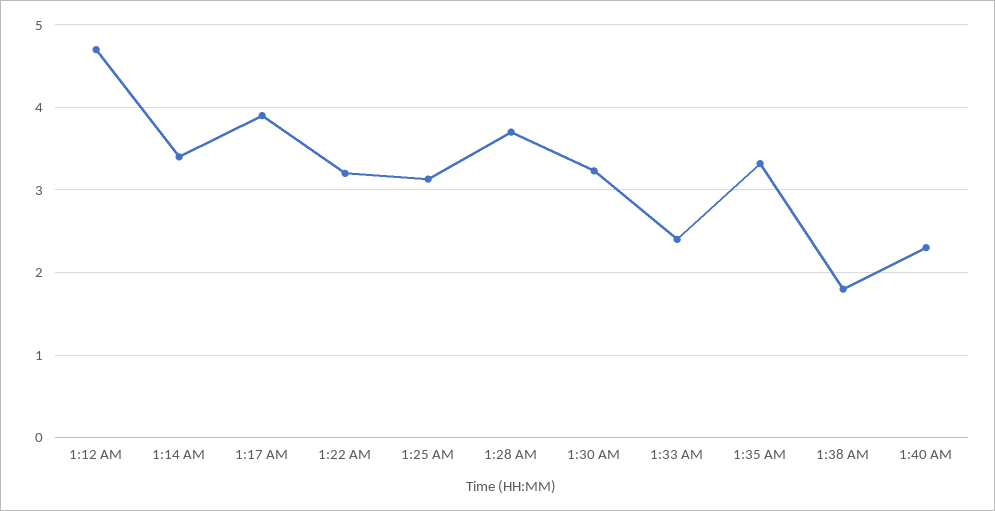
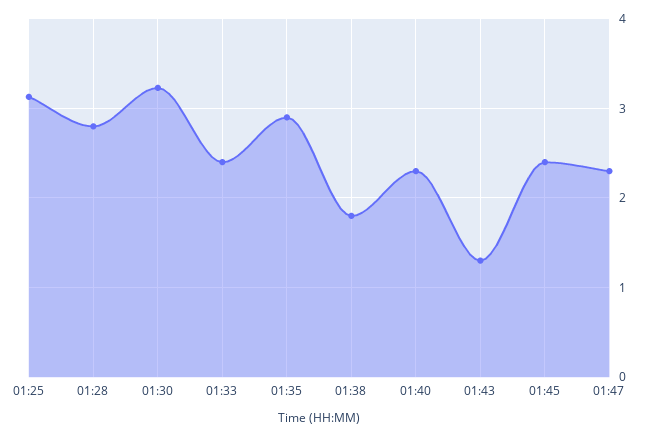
1:12 AM: 4.7 -> none
1:14 AM: 3.4 -> none
1:17 AM: 3.9 -> none
1:22 AM: 3.2 -> none
1:28 AM: 3.7 -> 2.8
1:35 AM: 3.3 -> 2.9
01:43: none -> 1.3
01:45: none -> 2.4
01:47: none -> 2.3

